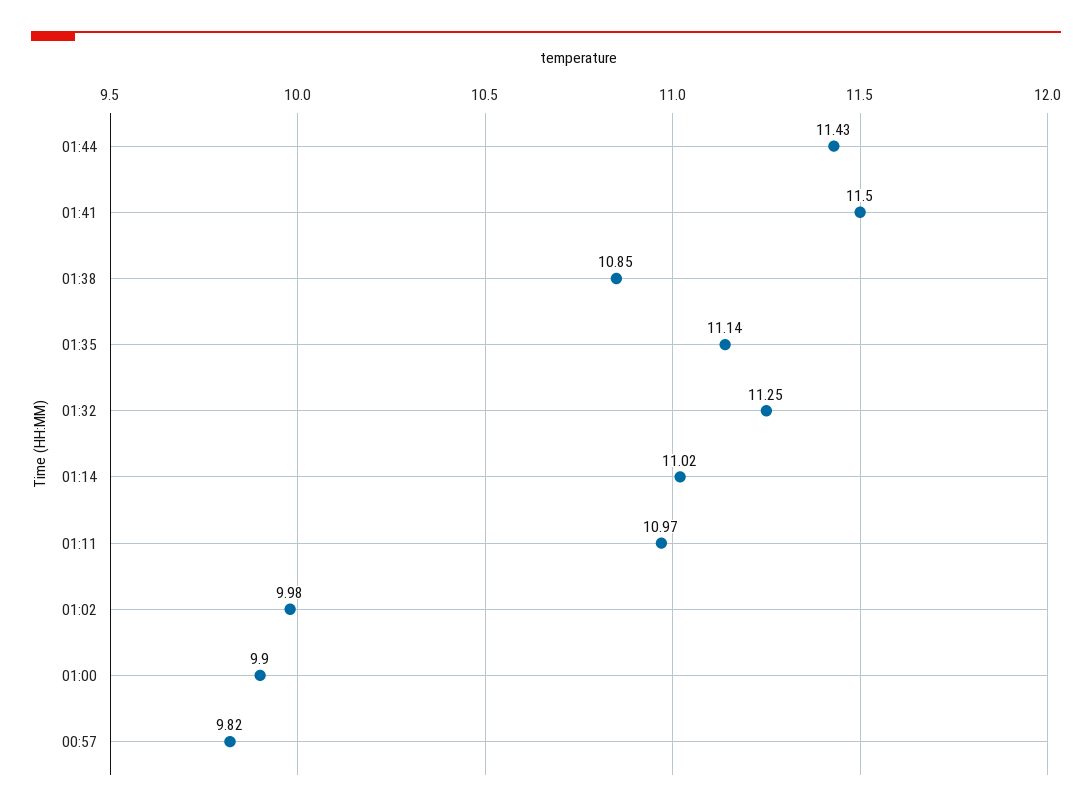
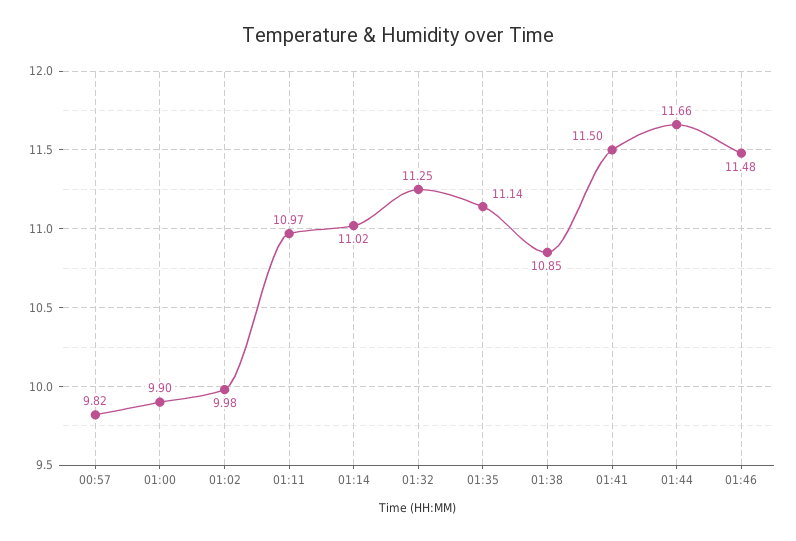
01:44: 11.43 -> 11.66
01:46: none -> 11.48

